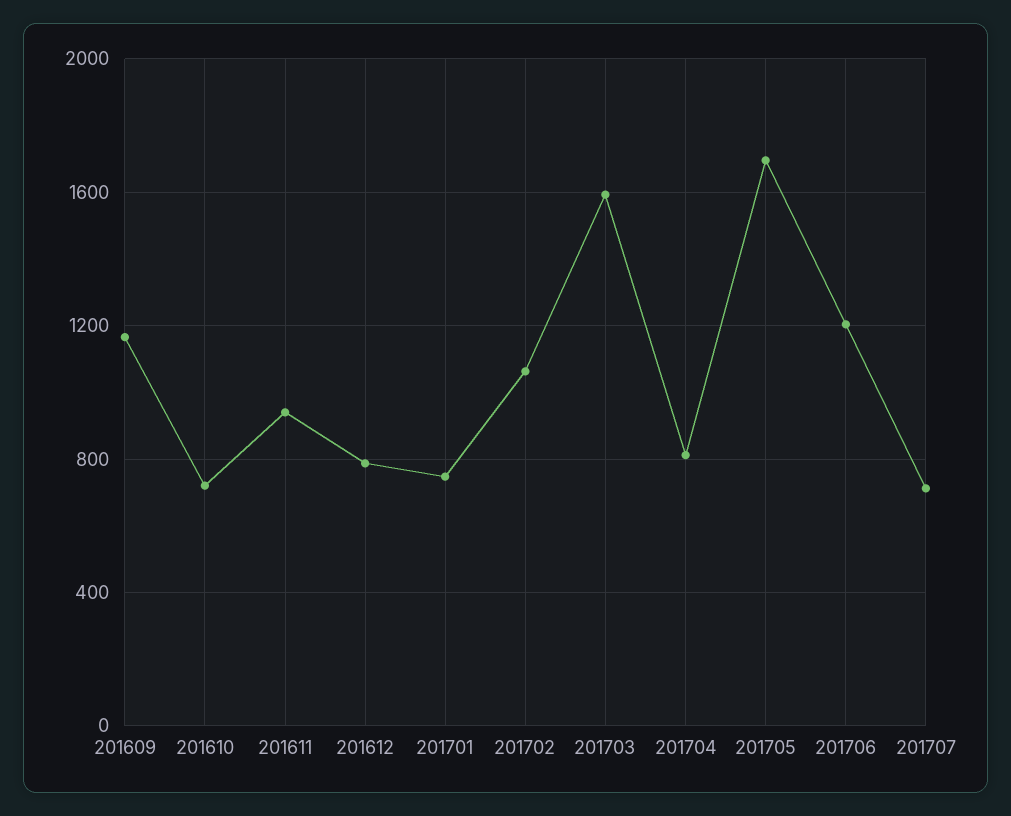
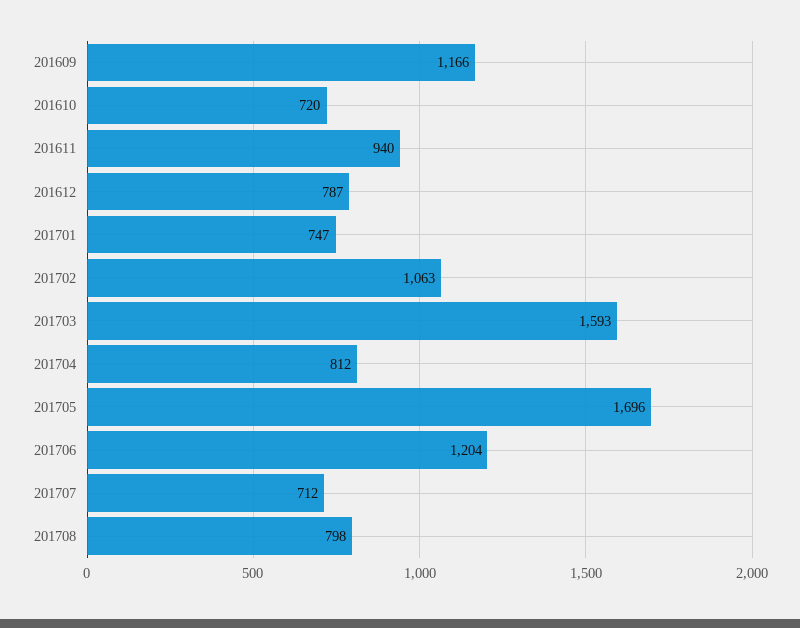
201708: none -> 798

